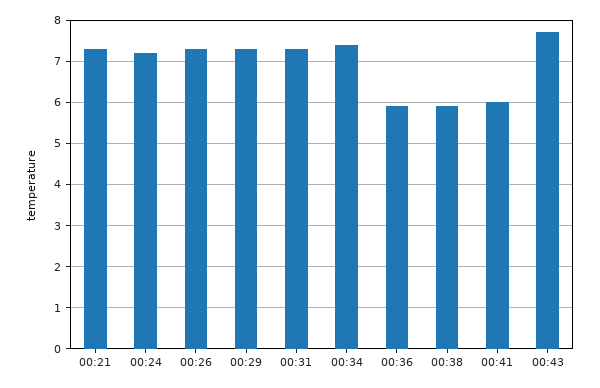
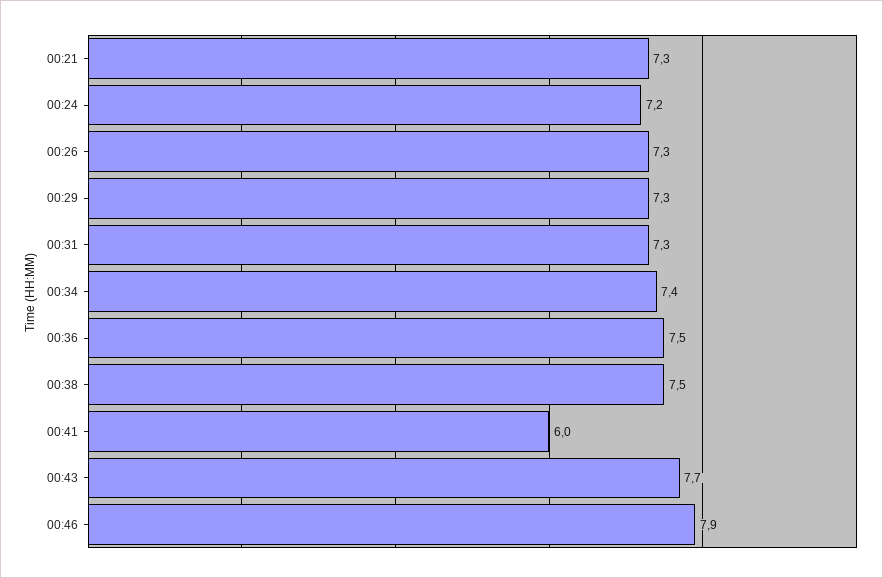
00:36: 6 -> 7.5
00:38: 6 -> 7.5
00:46: none -> 7.9

